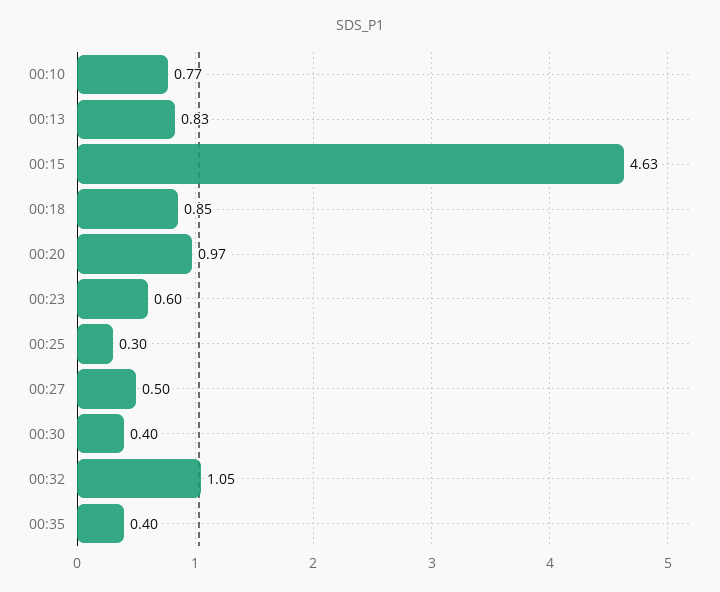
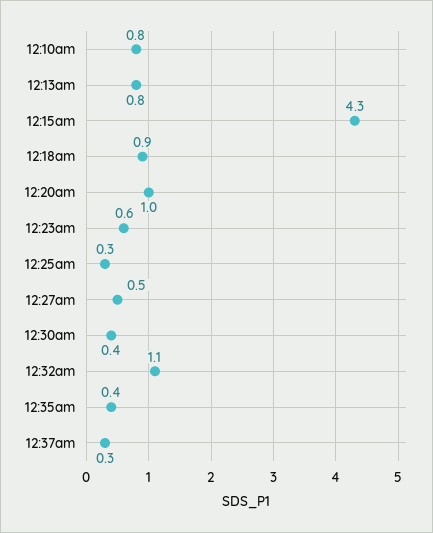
00:15: 4.63 -> 4.3
12:37am: none -> 0.3

